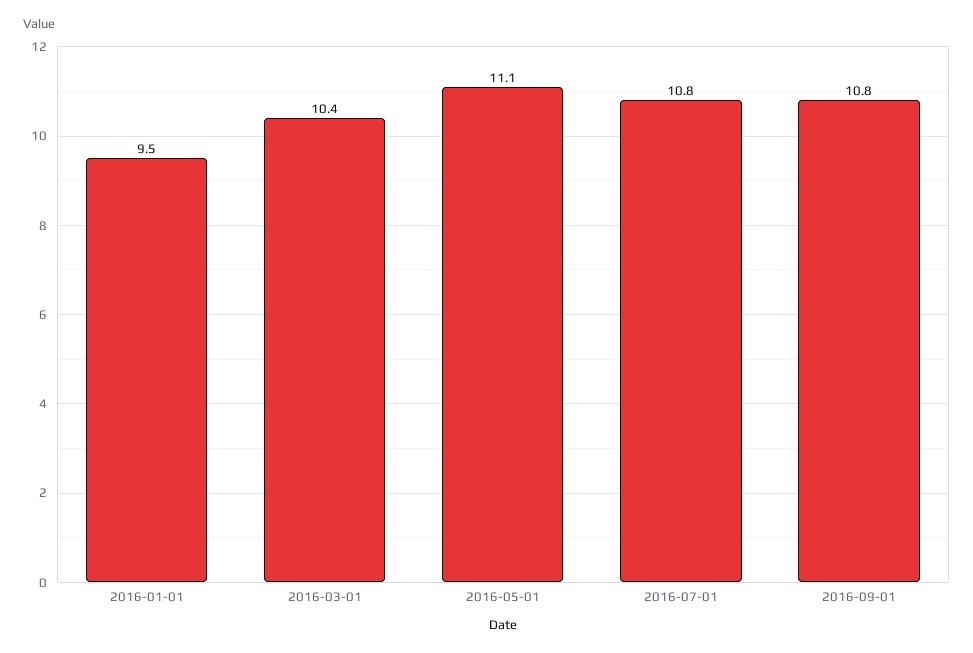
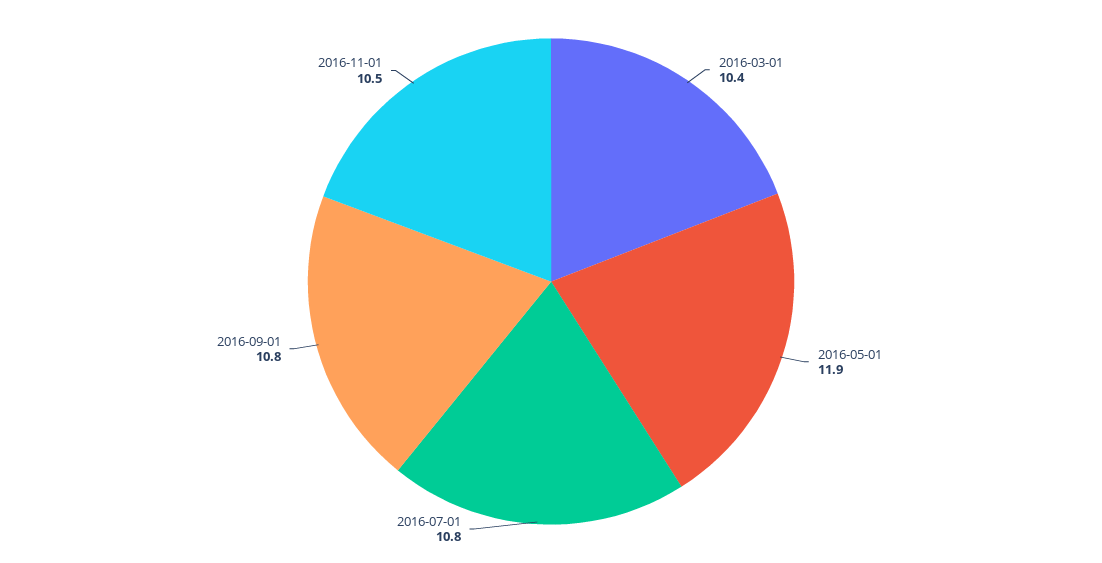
2016-01-01: 9.5 -> none
2016-05-01: 11.1 -> 11.9
2016-11-01: none -> 10.5

